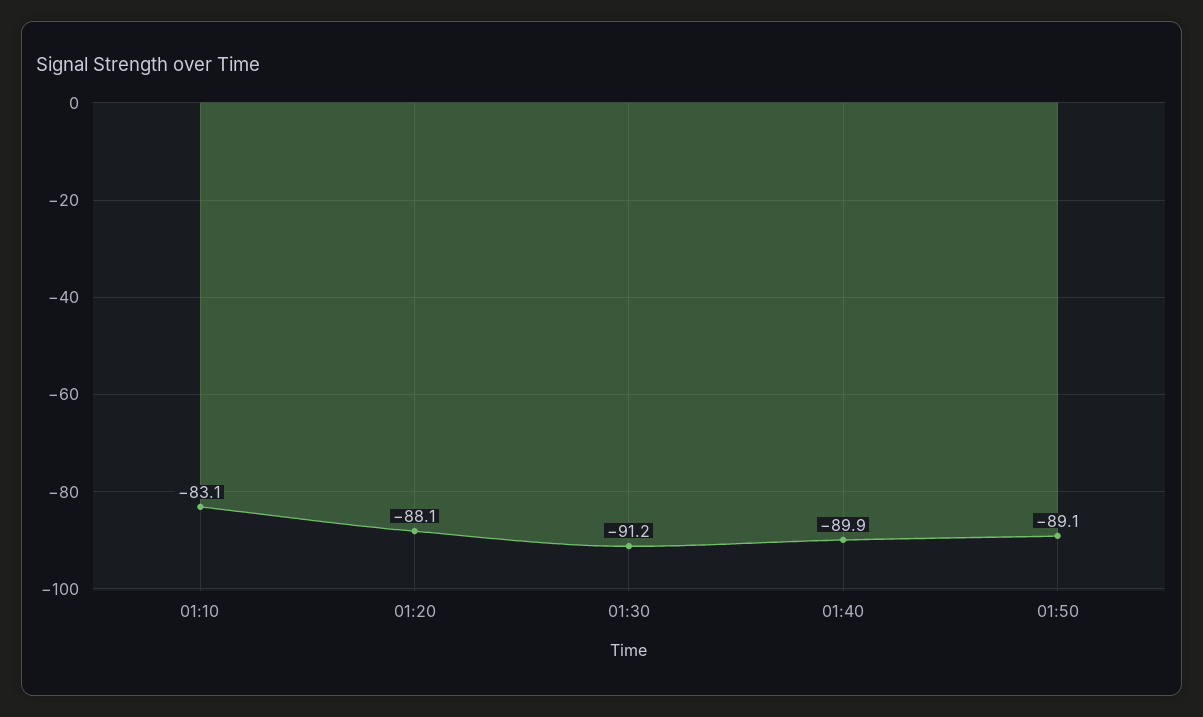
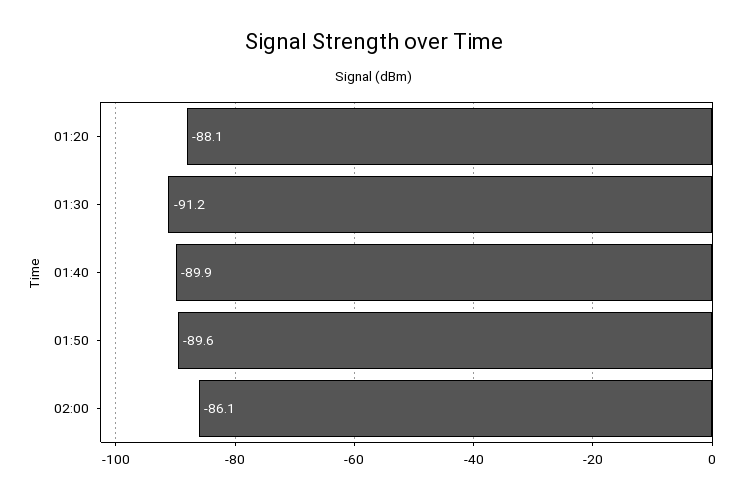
01:10: -83.1 -> none
01:50: -89.1 -> -89.6
02:00: none -> -86.1

